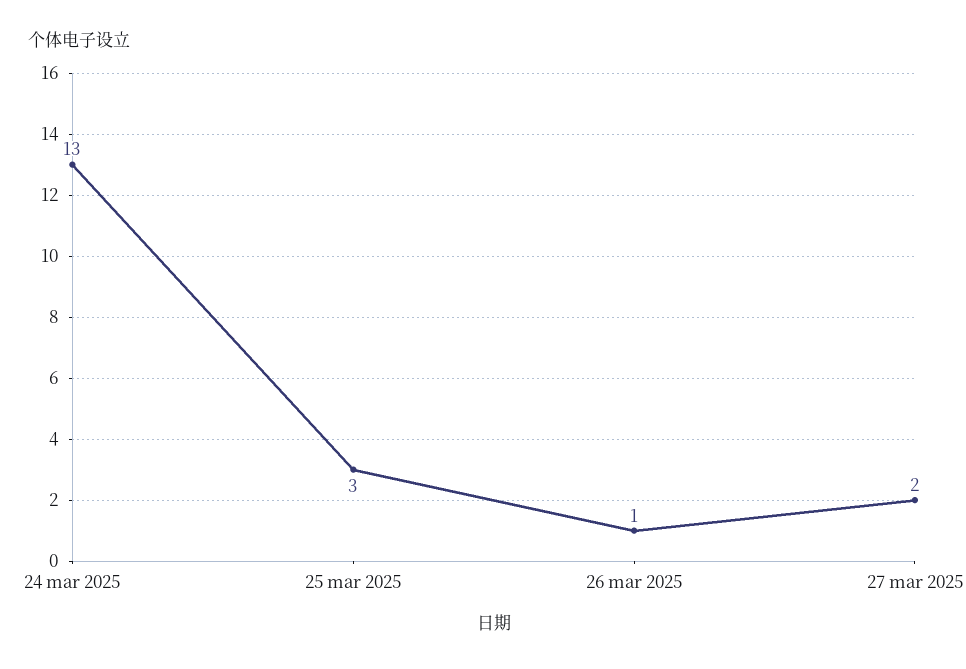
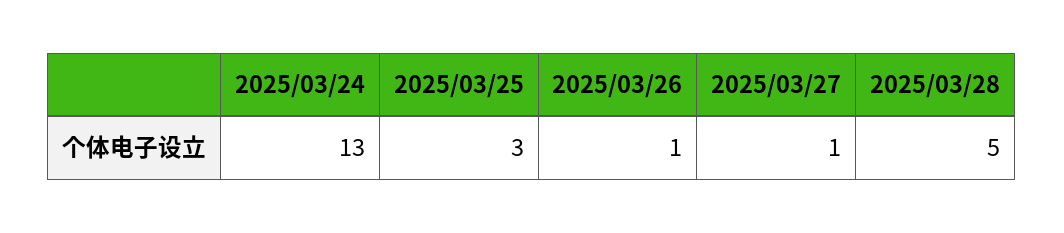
27 mar 2025: 2 -> 1
2025/03/28: none -> 5

